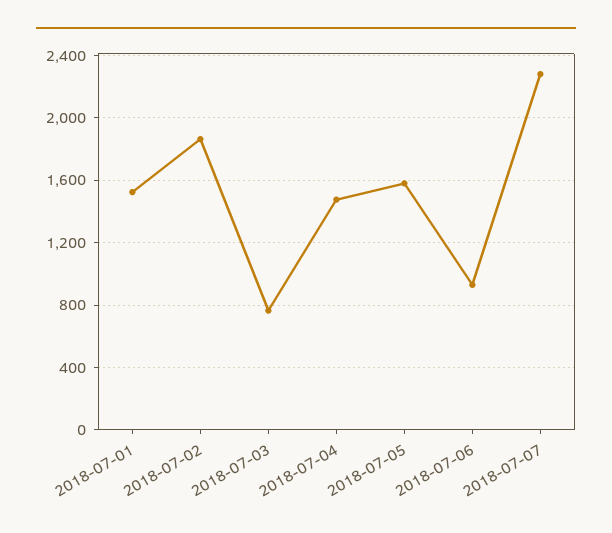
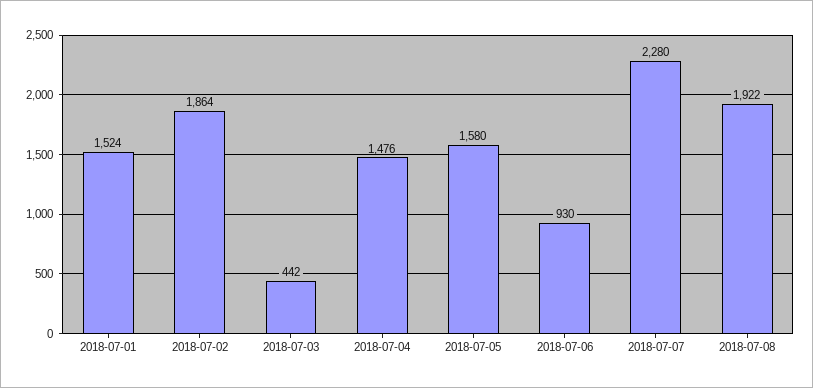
2018-07-03: 750 -> 442
2018-07-08: none -> 1922

